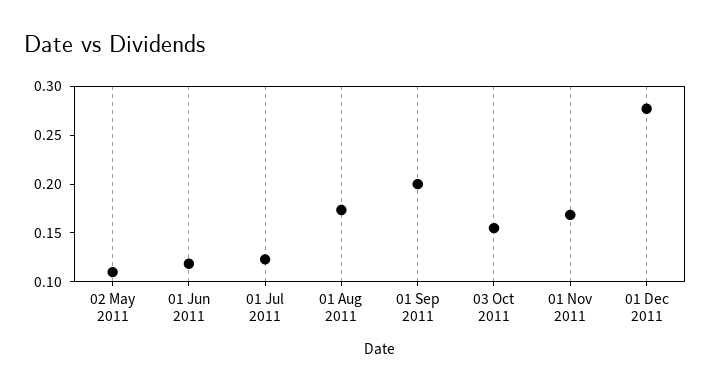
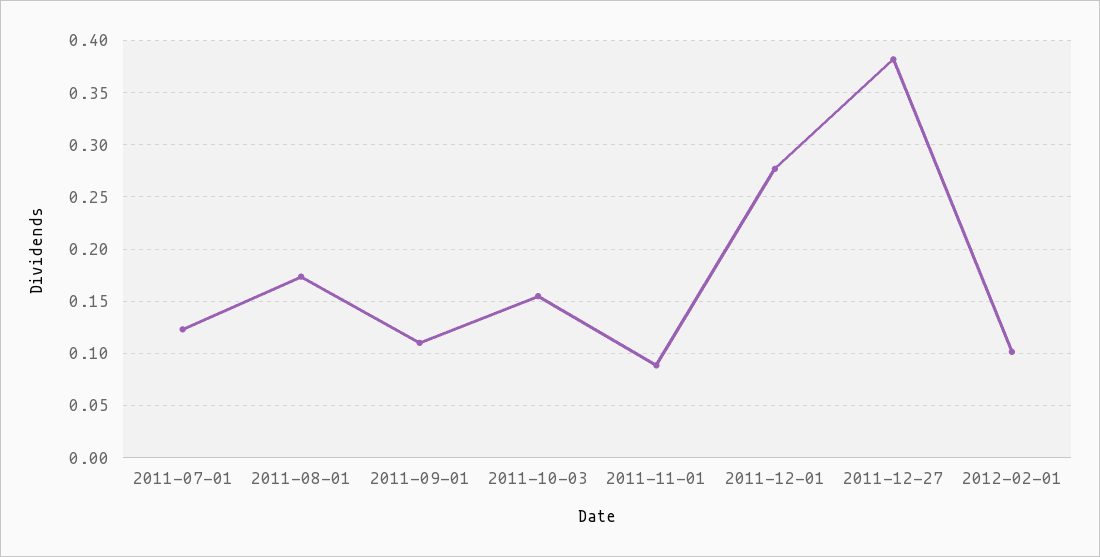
02 May 2011: 0.11 -> none
01 Jun 2011: 0.12 -> none
01 Sep 2011: 0.2 -> 0.11
01 Nov 2011: 0.17 -> 0.09
2011-12-27: none -> 0.38
2012-02-01: none -> 0.1

